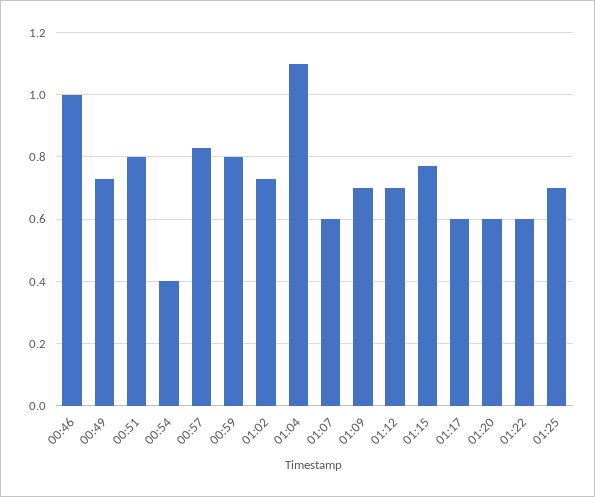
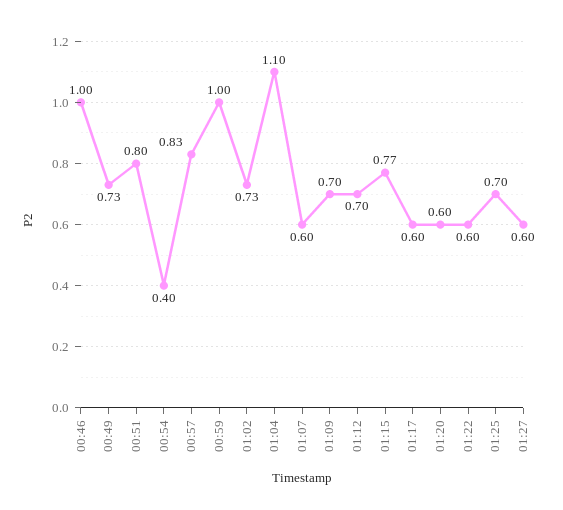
00:59: 0.8 -> 1
01:27: none -> 0.6

